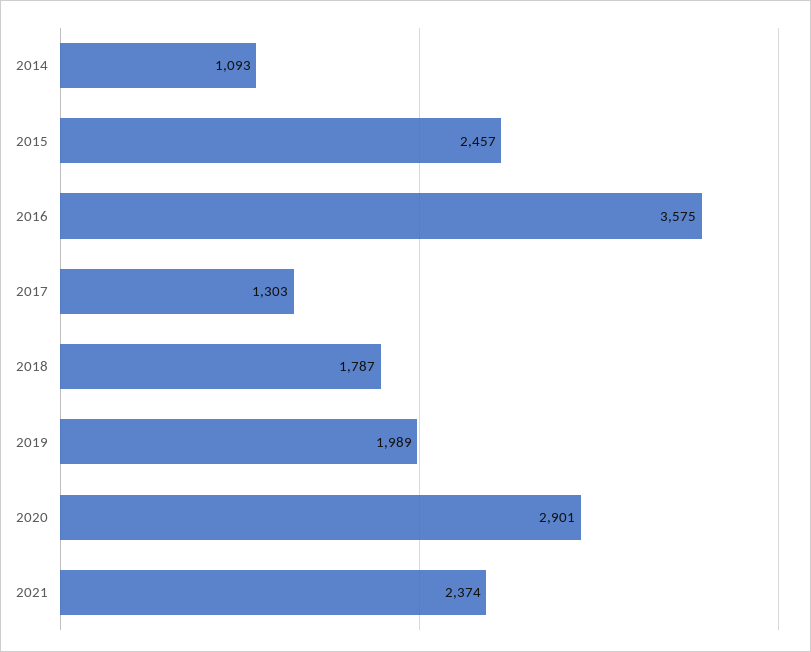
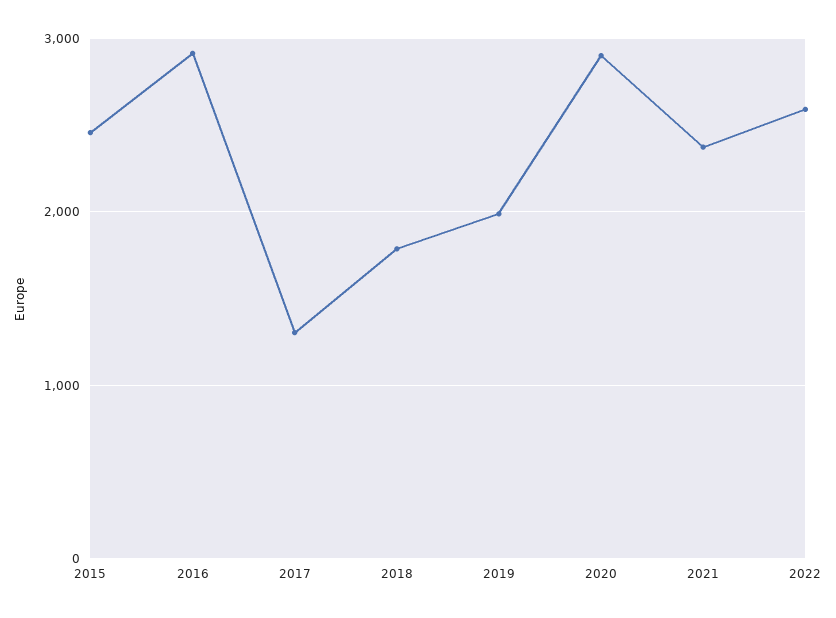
2014: 1093 -> none
2016: 3575 -> 2900
2022: none -> 2600

